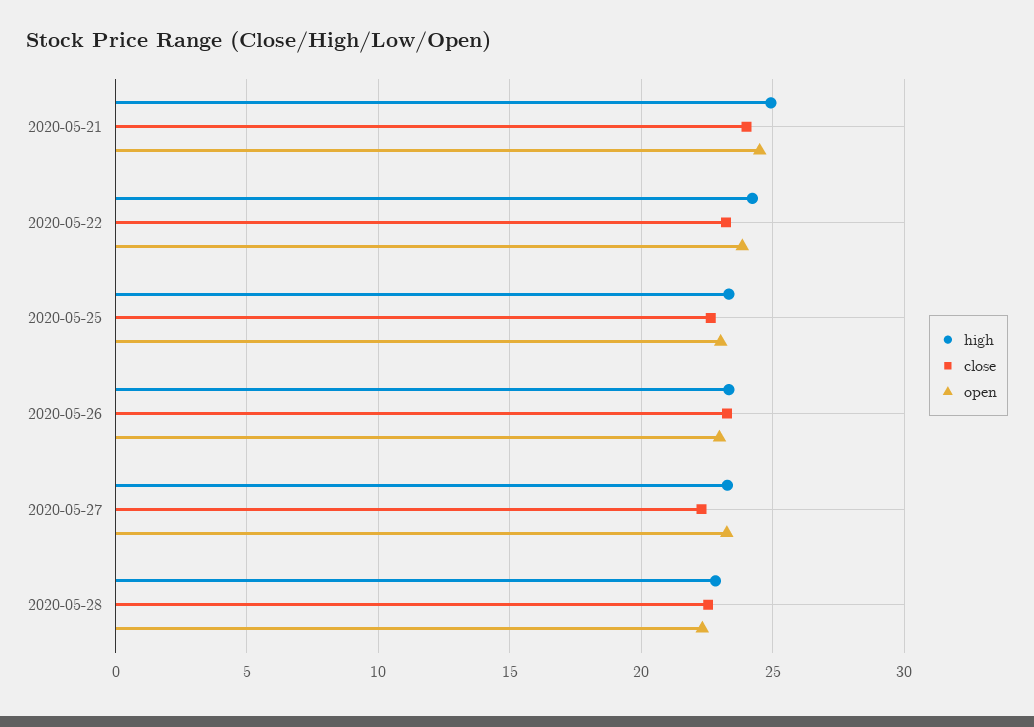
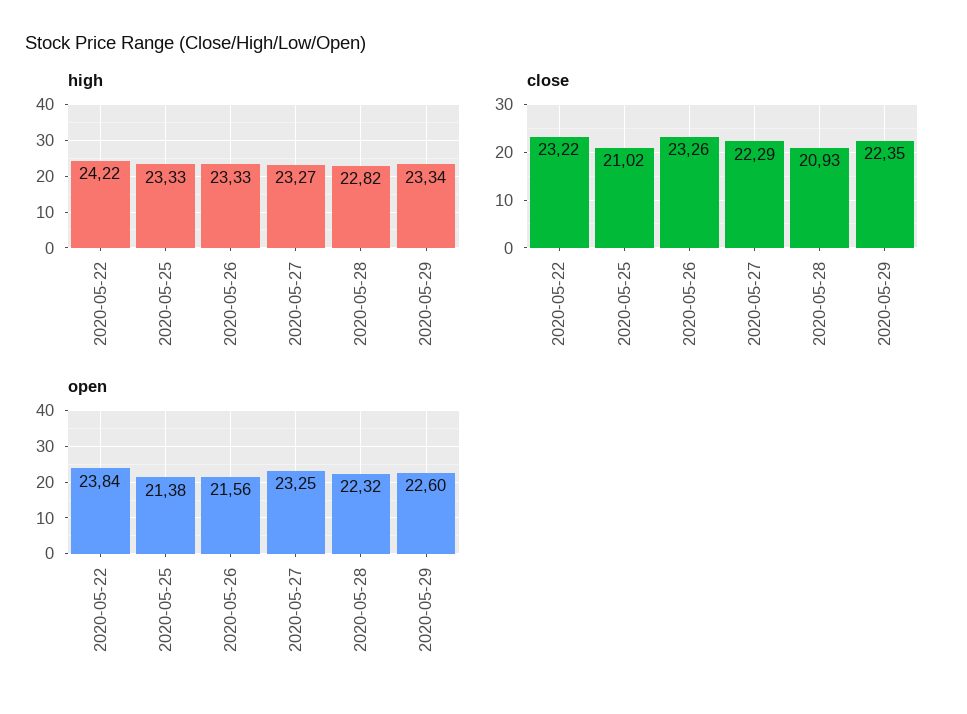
high, 2020-05-21: 25 -> none
close, 2020-05-21: 24 -> none
open, 2020-05-21: 24.5 -> none
close, 2020-05-25: 22.5 -> 21.02
open, 2020-05-25: 23 -> 21.38
open, 2020-05-26: 23 -> 21.56
close, 2020-05-28: 22.5 -> 20.93
high, 2020-05-29: none -> 23.34
close, 2020-05-29: none -> 22.35
open, 2020-05-29: none -> 22.6

